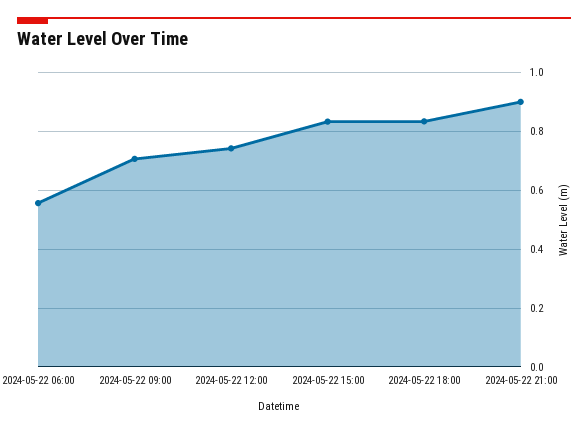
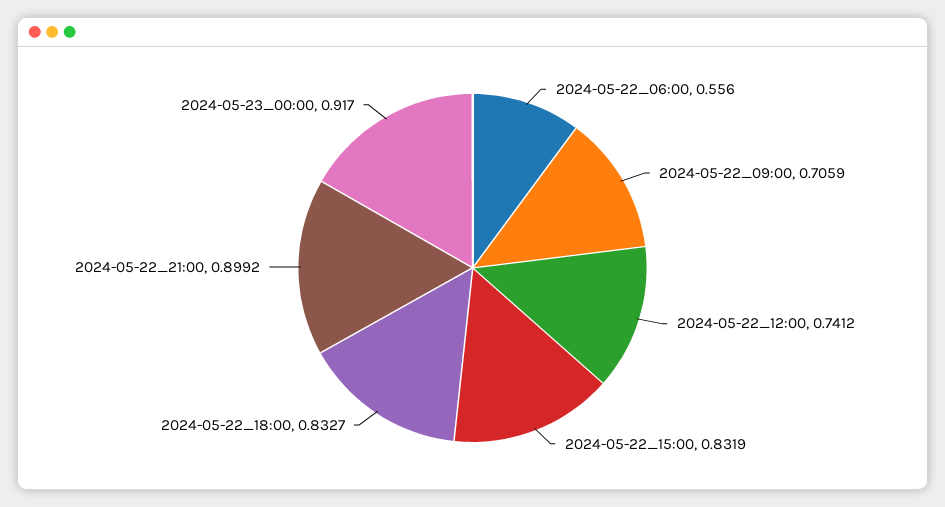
2024-05-23_00:00: none -> 0.917

